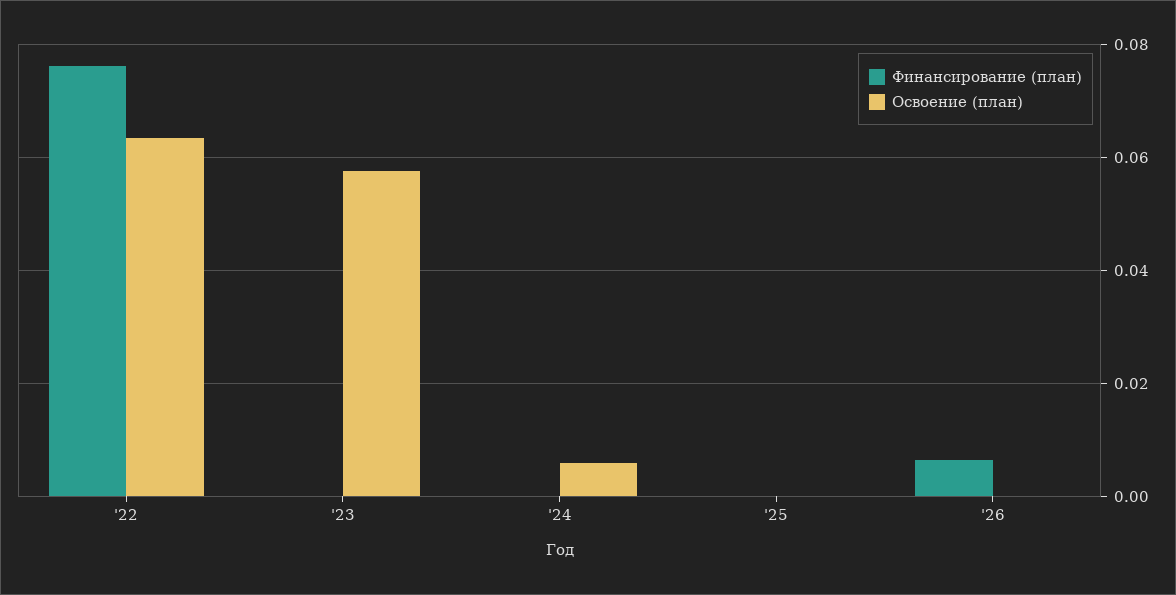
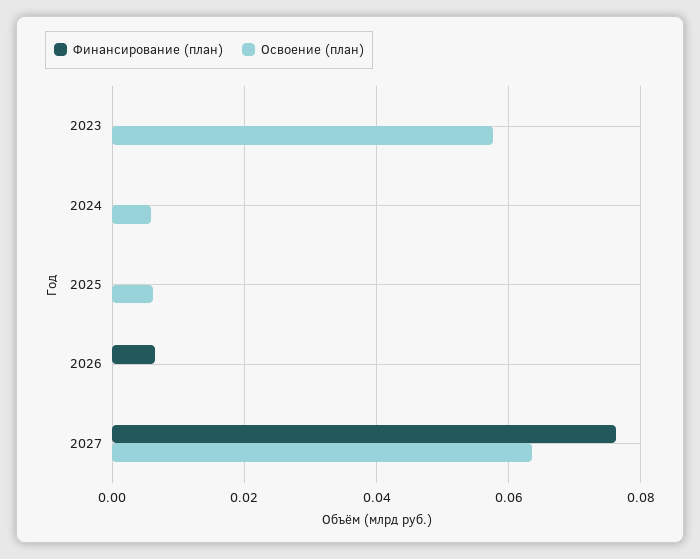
Финансирование (план), '22: 0.076 -> none
Освоение (план), '22: 0.064 -> none
Освоение (план), '25: 0 -> 0.006
Финансирование (план), 2027: none -> 0.076
Освоение (план), 2027: none -> 0.064

